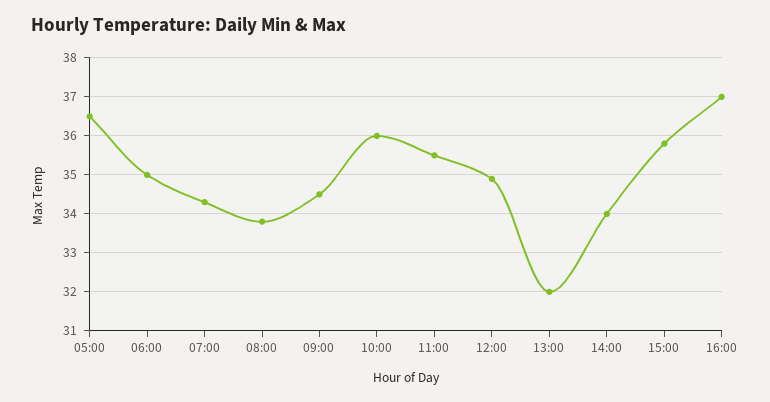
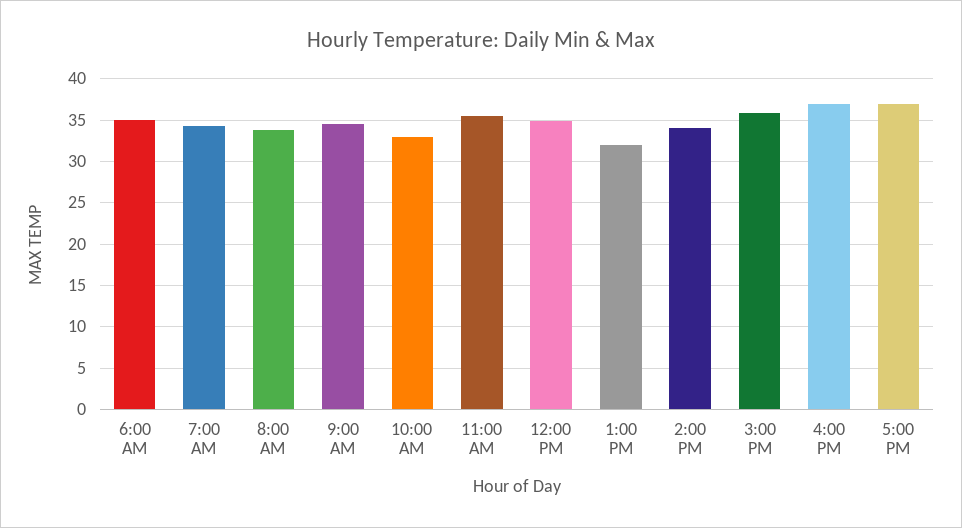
05:00: 36.5 -> none
10:00: 36 -> 33
5:00 PM: none -> 37

